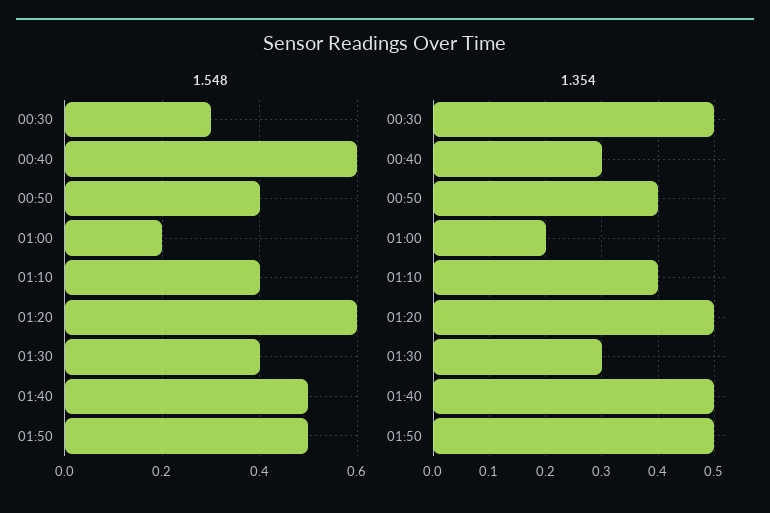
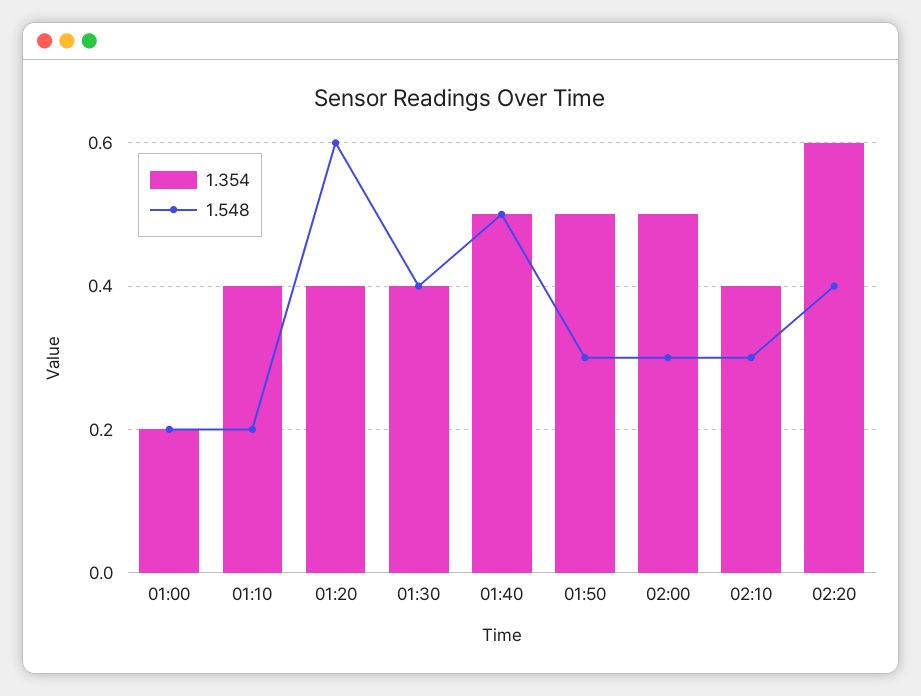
1.548, 00:30: 0.3 -> none
1.548, 00:40: 0.6 -> none
1.548, 00:50: 0.4 -> none
1.548, 01:10: 0.4 -> 0.2
1.548, 01:50: 0.5 -> 0.3
1.354, 00:30: 0.5 -> none
1.354, 00:40: 0.3 -> none
1.354, 00:50: 0.4 -> none
1.354, 01:20: 0.5 -> 0.4
1.354, 01:30: 0.3 -> 0.4
1.354, 02:00: none -> 0.5
1.548, 02:00: none -> 0.3
1.354, 02:10: none -> 0.4
1.548, 02:10: none -> 0.3
1.354, 02:20: none -> 0.6
1.548, 02:20: none -> 0.4

